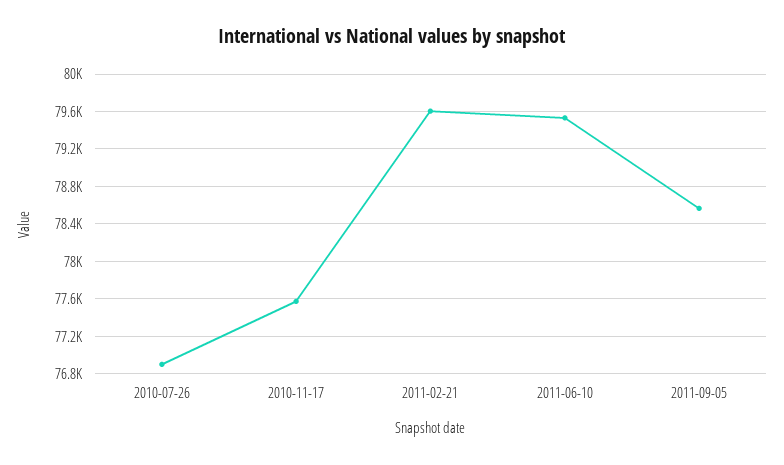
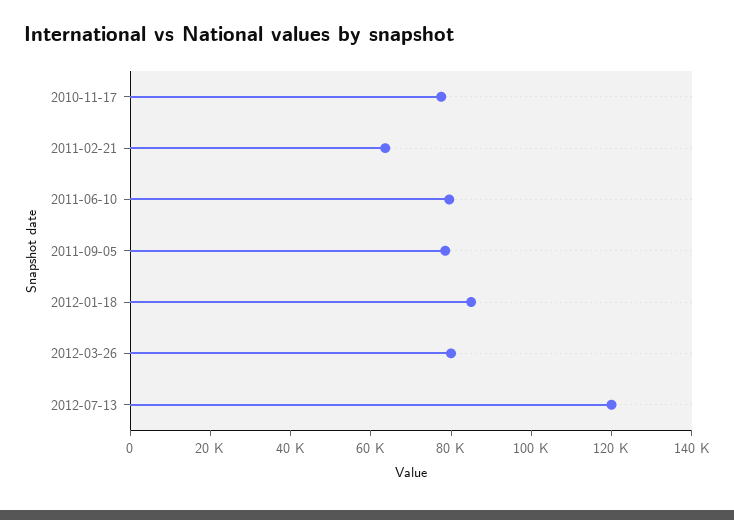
2010-07-26: 76900 -> none
2011-02-21: 79600 -> 65000
2012-01-18: none -> 85000
2012-03-26: none -> 80000
2012-07-13: none -> 120000

